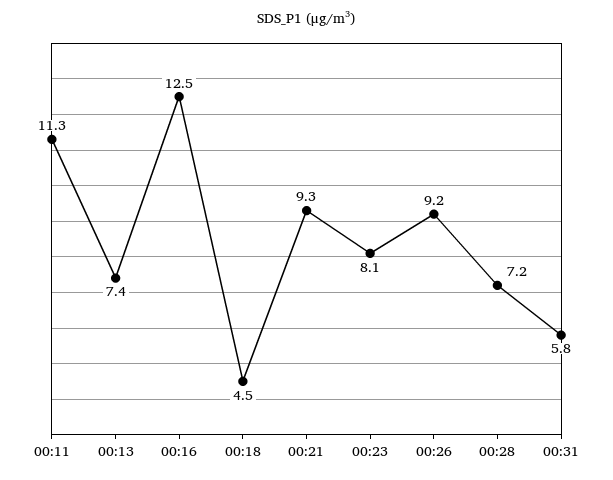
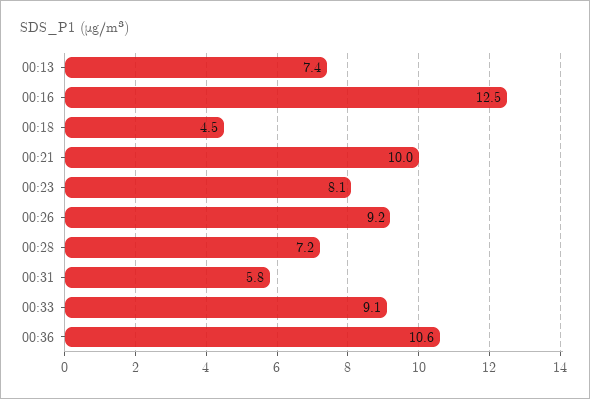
00:11: 11.3 -> none
00:21: 9.3 -> 10
00:33: none -> 9.1
00:36: none -> 10.6

